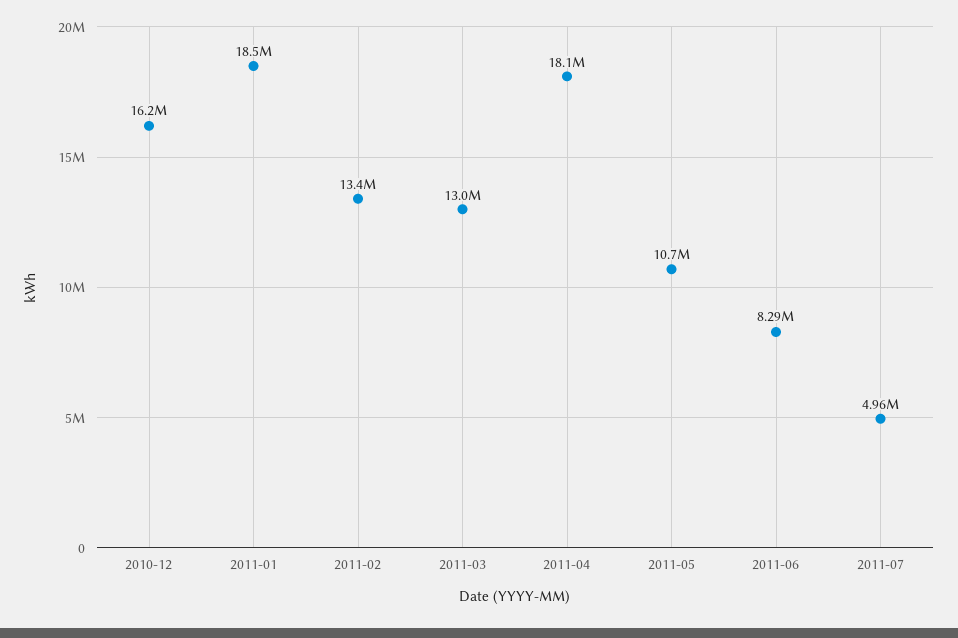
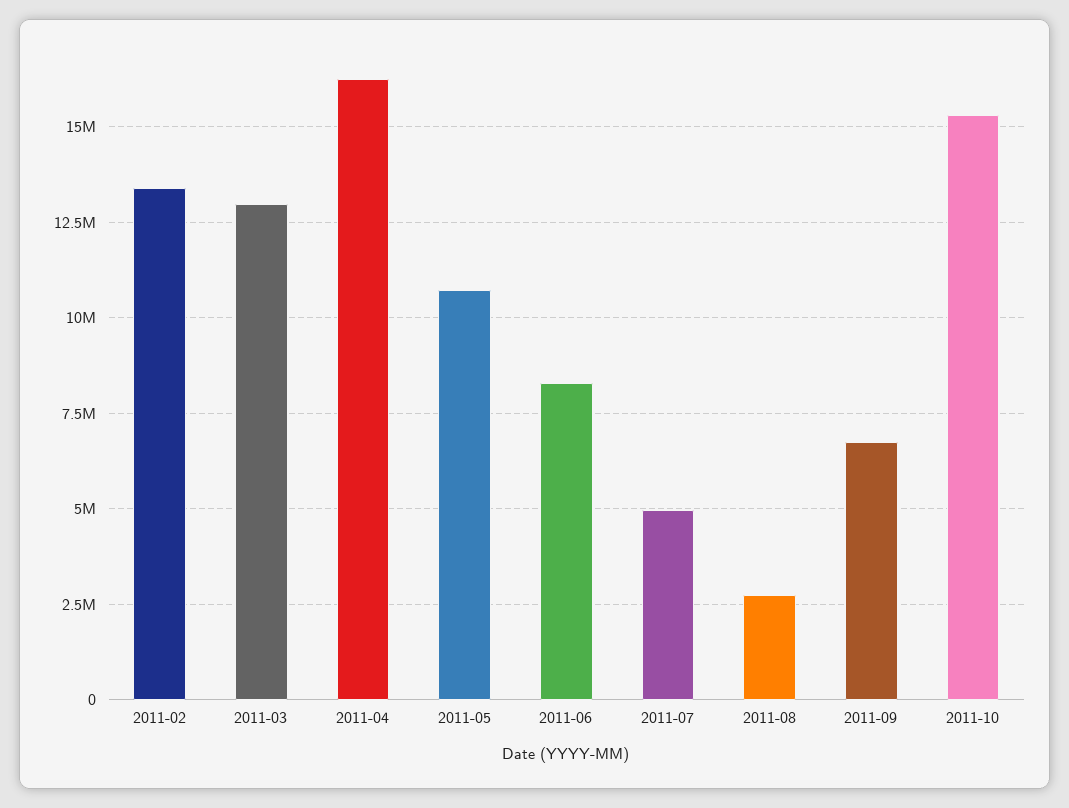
2010-12: 16200000 -> none
2011-01: 18500000 -> none
2011-04: 18100000 -> 16250000
2011-08: none -> 2750000
2011-09: none -> 6750000
2011-10: none -> 15250000

